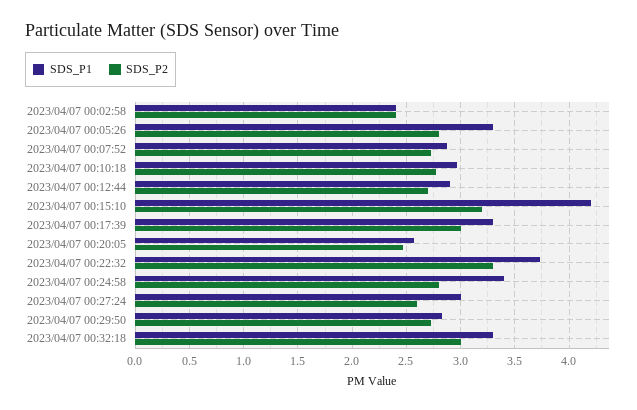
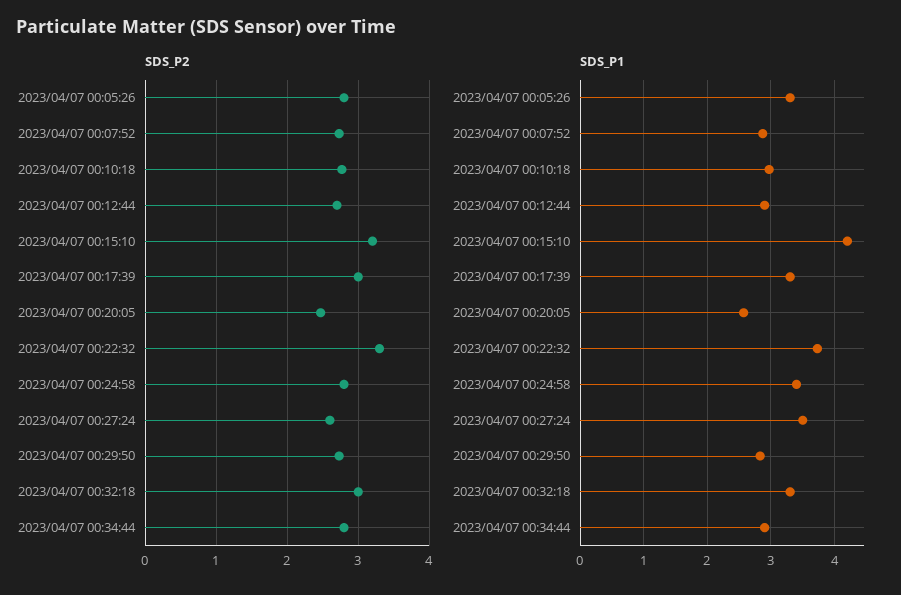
SDS_P1, 2023/04/07 00:02:58: 2.4 -> none
SDS_P2, 2023/04/07 00:02:58: 2.4 -> none
SDS_P1, 2023/04/07 00:27:24: 3 -> 3.5
SDS_P2, 2023/04/07 00:34:44: none -> 2.8
SDS_P1, 2023/04/07 00:34:44: none -> 2.9

